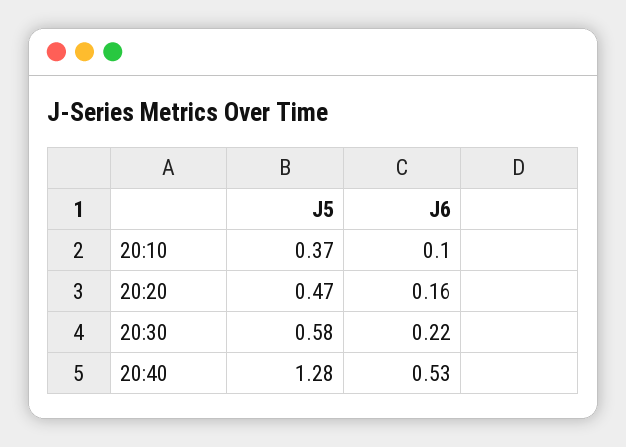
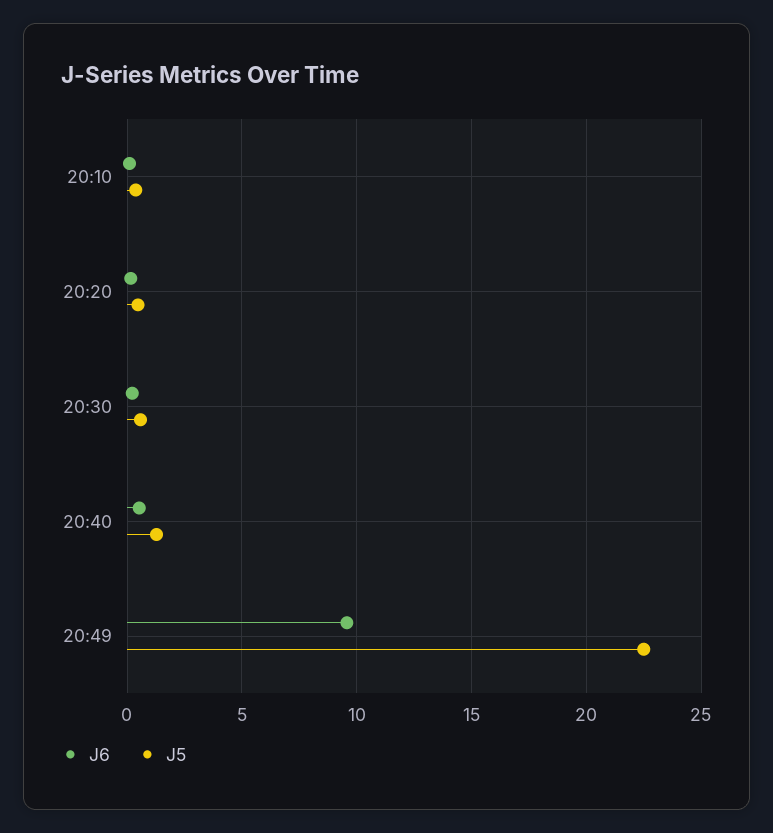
J6, 20:49: none -> 9.5
J5, 20:49: none -> 22.5

